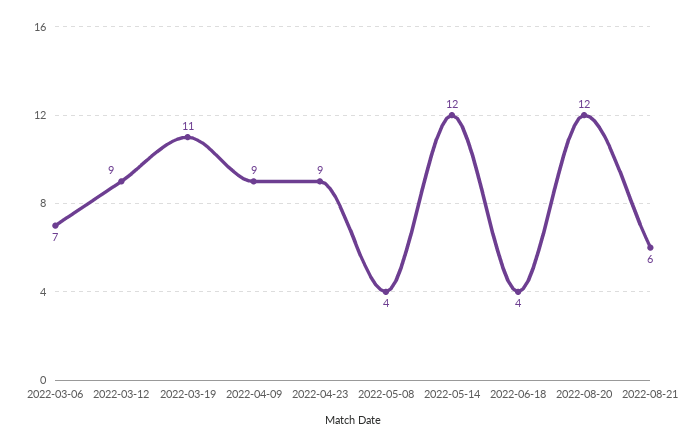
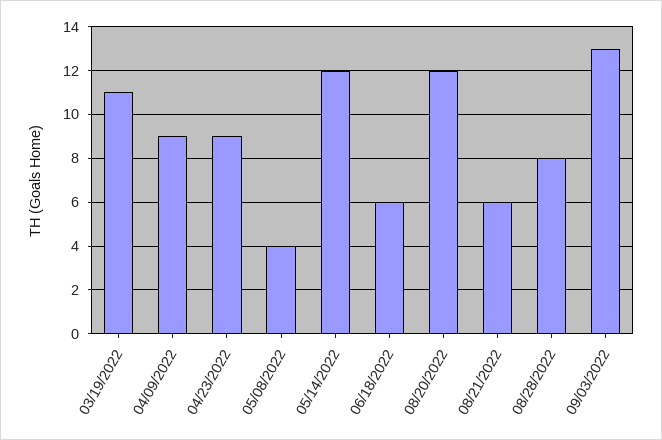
2022-03-06: 7 -> none
2022-03-12: 9 -> none
2022-06-18: 4 -> 6
08/28/2022: none -> 8
09/03/2022: none -> 13

